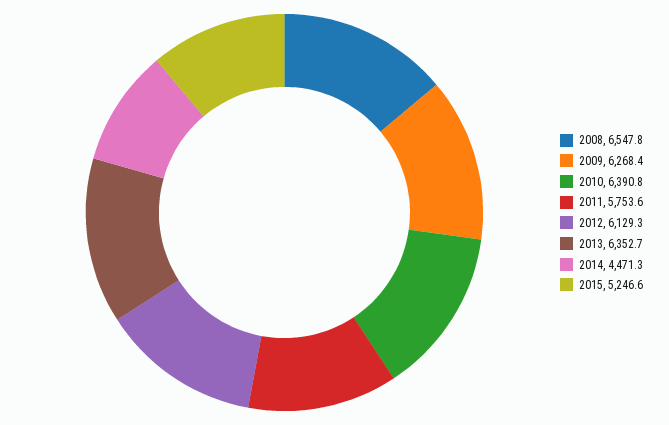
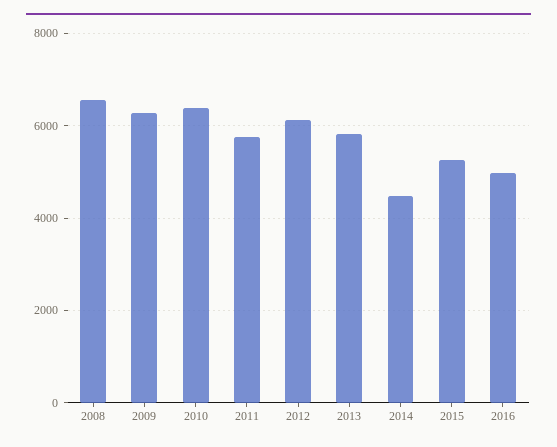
2013: 6352.7 -> 5800
2016: none -> 5000

